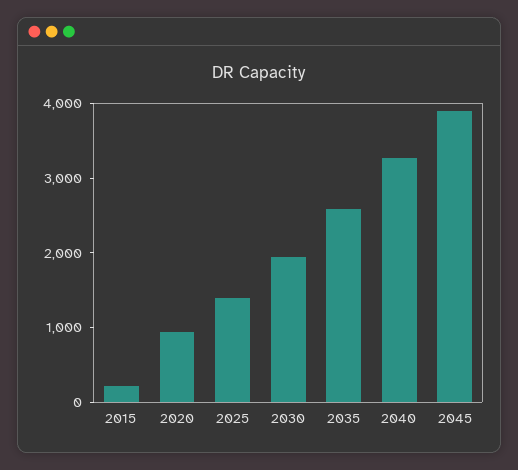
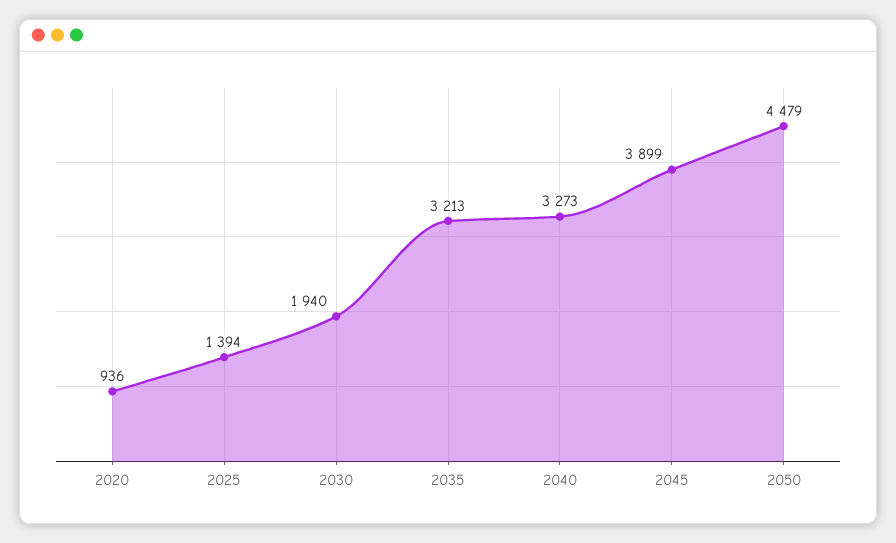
2015: 200 -> none
2035: 2600 -> 3213
2050: none -> 4479

